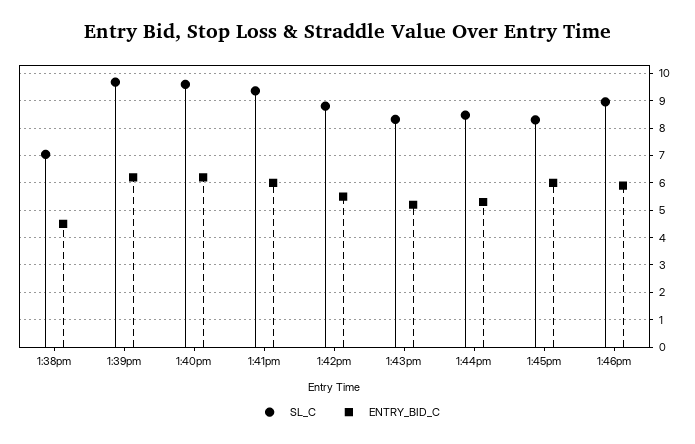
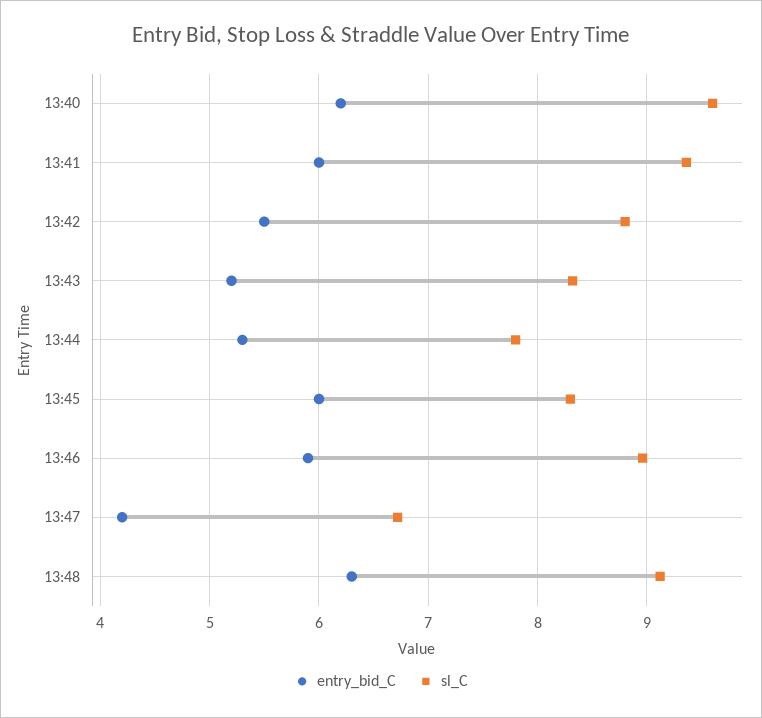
SL_C, 1:38pm: 7 -> none
ENTRY_BID_C, 1:38pm: 4.5 -> none
SL_C, 1:39pm: 9.75 -> none
ENTRY_BID_C, 1:39pm: 6.25 -> none
SL_C, 1:44pm: 8.5 -> 7.8
ENTRY_BID_C, 13:47: none -> 4.2
SL_C, 13:47: none -> 6.7
ENTRY_BID_C, 13:48: none -> 6.3
SL_C, 13:48: none -> 9.1

